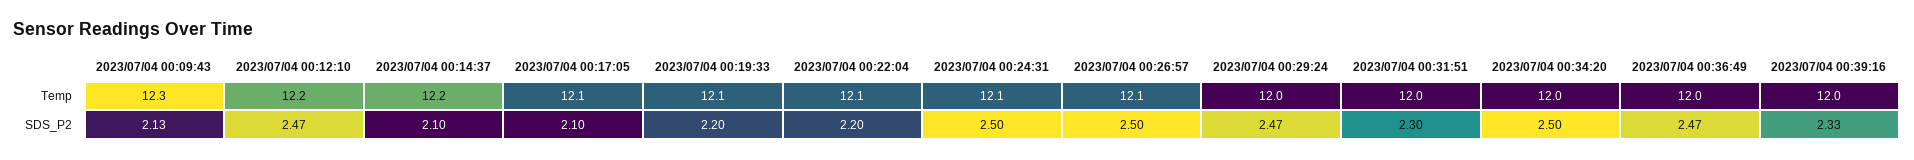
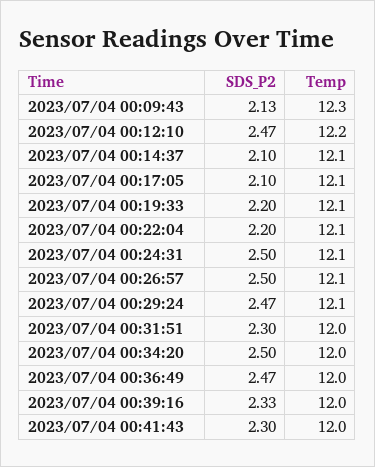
2023/07/04 00:14:37, Temp: 12.2 -> 12.1
2023/07/04 00:29:24, Temp: 12 -> 12.1
2023/07/04 00:41:43, SDS_P2: none -> 2.3
2023/07/04 00:41:43, Temp: none -> 12

